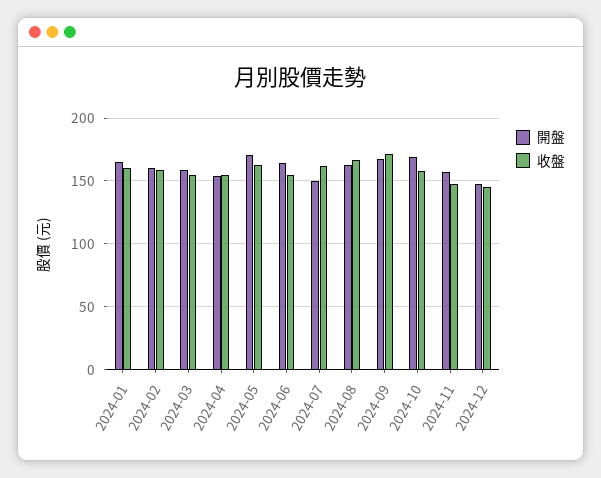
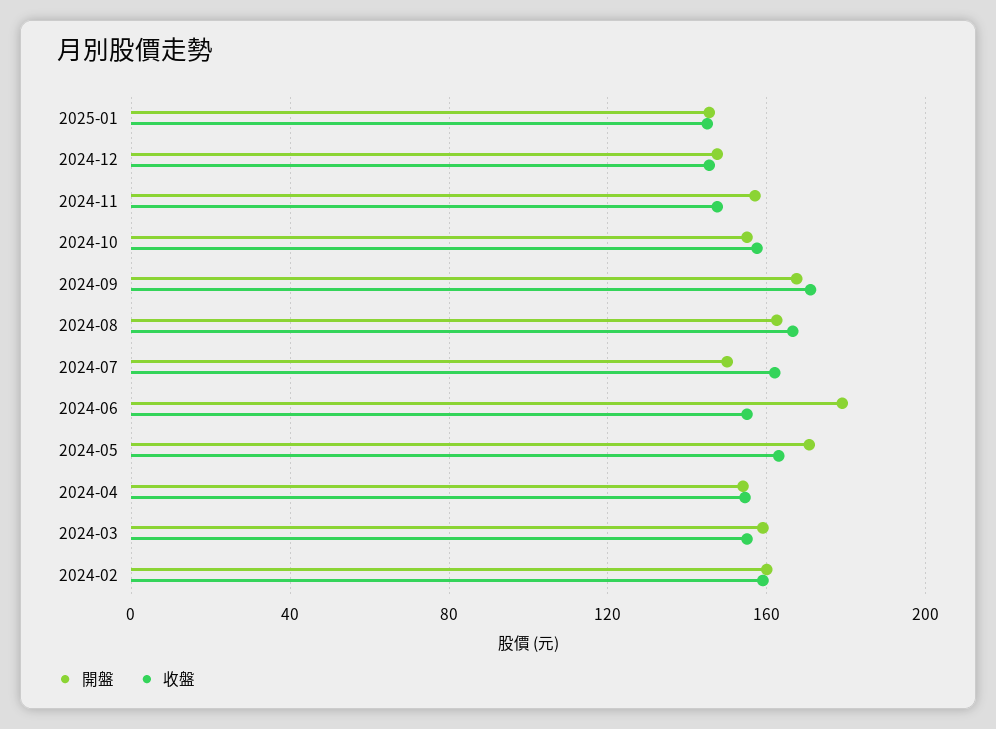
開盤, 2024-01: 165 -> none
收盤, 2024-01: 160 -> none
開盤, 2024-06: 165 -> 180
開盤, 2024-10: 170 -> 155
開盤, 2025-01: none -> 145
收盤, 2025-01: none -> 145

